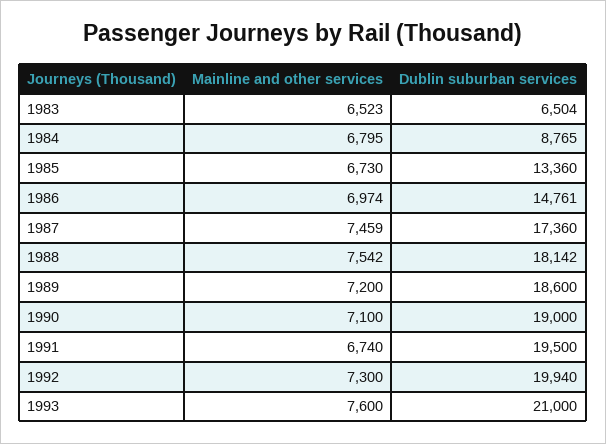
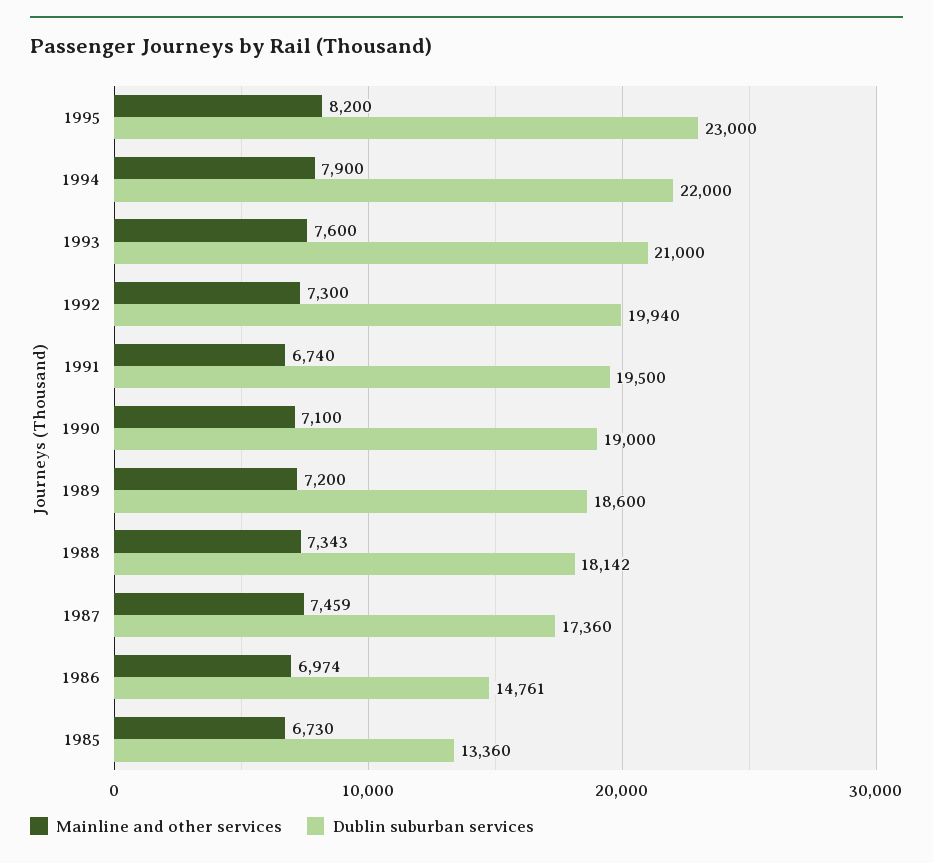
Mainline and other services, 1983: 6523 -> none
Dublin suburban services, 1983: 6504 -> none
Mainline and other services, 1984: 6795 -> none
Dublin suburban services, 1984: 8765 -> none
Mainline and other services, 1988: 7542 -> 7343
Mainline and other services, 1995: none -> 8200
Dublin suburban services, 1995: none -> 23000
Mainline and other services, 1994: none -> 7900
Dublin suburban services, 1994: none -> 22000

